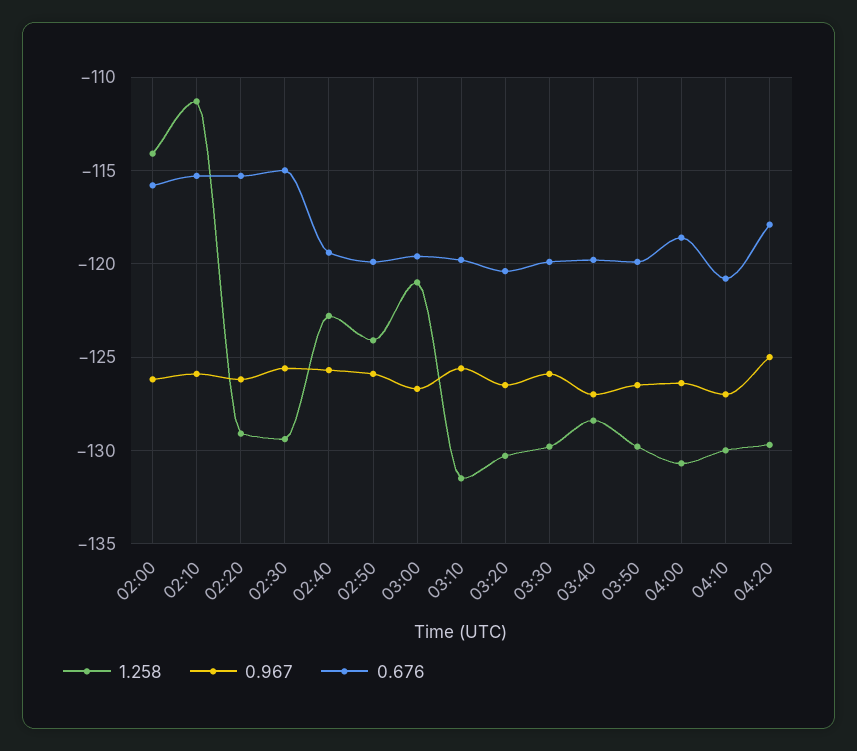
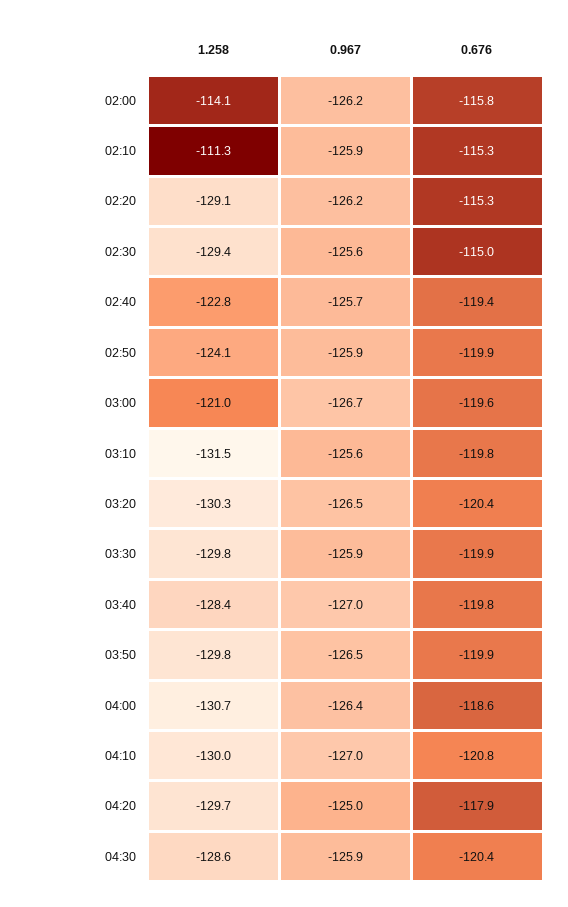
1.258, 04:30: none -> -128.6
0.967, 04:30: none -> -125.9
0.676, 04:30: none -> -120.4

